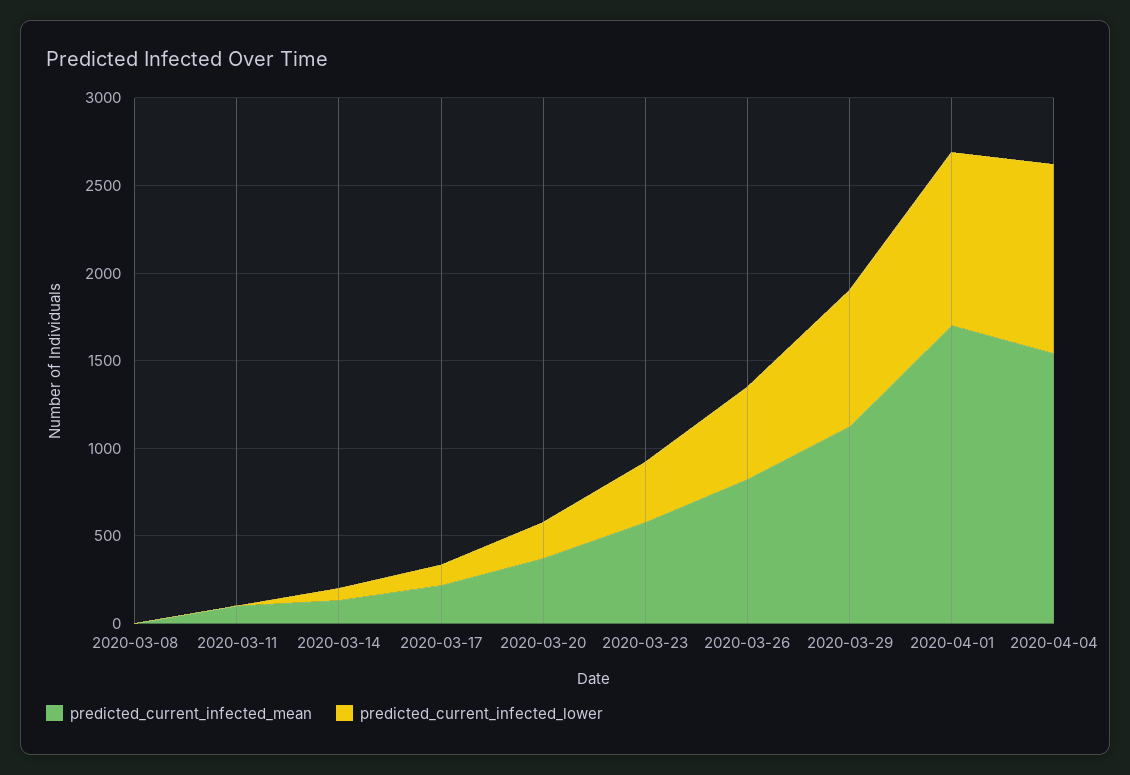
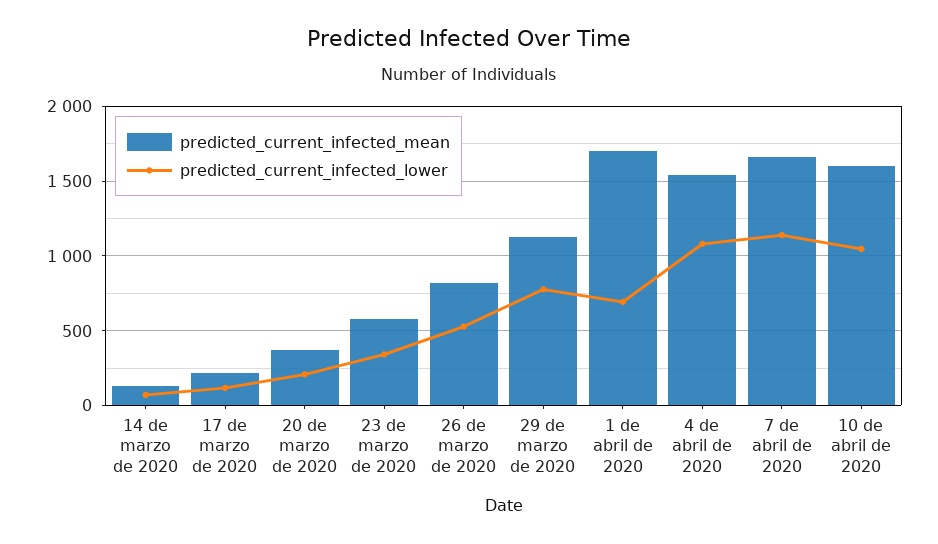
predicted_current_infected_mean, 2020-03-08: 0 -> none
predicted_current_infected_lower, 2020-03-08: 0 -> none
predicted_current_infected_mean, 2020-03-11: 100 -> none
predicted_current_infected_lower, 2020-03-11: 0 -> none
predicted_current_infected_lower, 2020-04-01: 1000 -> 700
predicted_current_infected_mean, 7 de abril de 2020: none -> 1650
predicted_current_infected_lower, 7 de abril de 2020: none -> 1150
predicted_current_infected_mean, 10 de abril de 2020: none -> 1600
predicted_current_infected_lower, 10 de abril de 2020: none -> 1050

